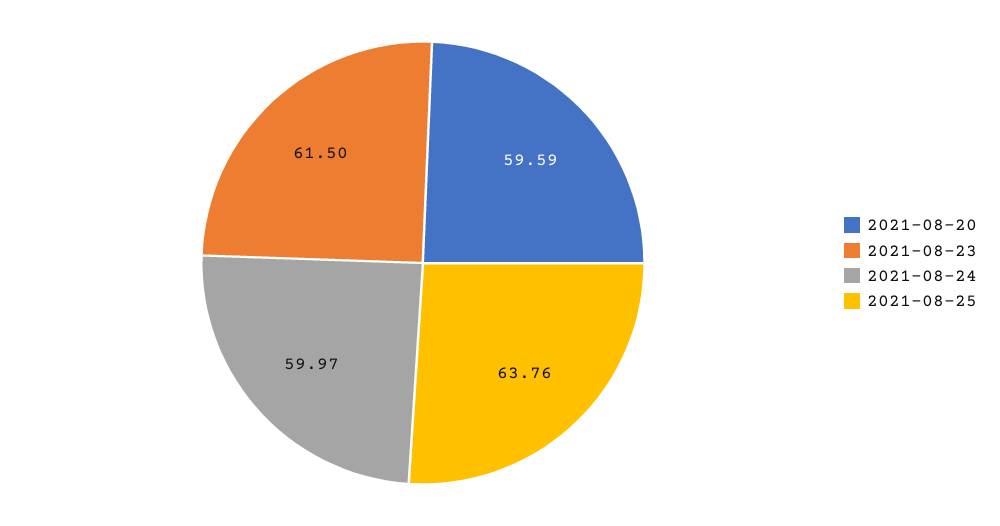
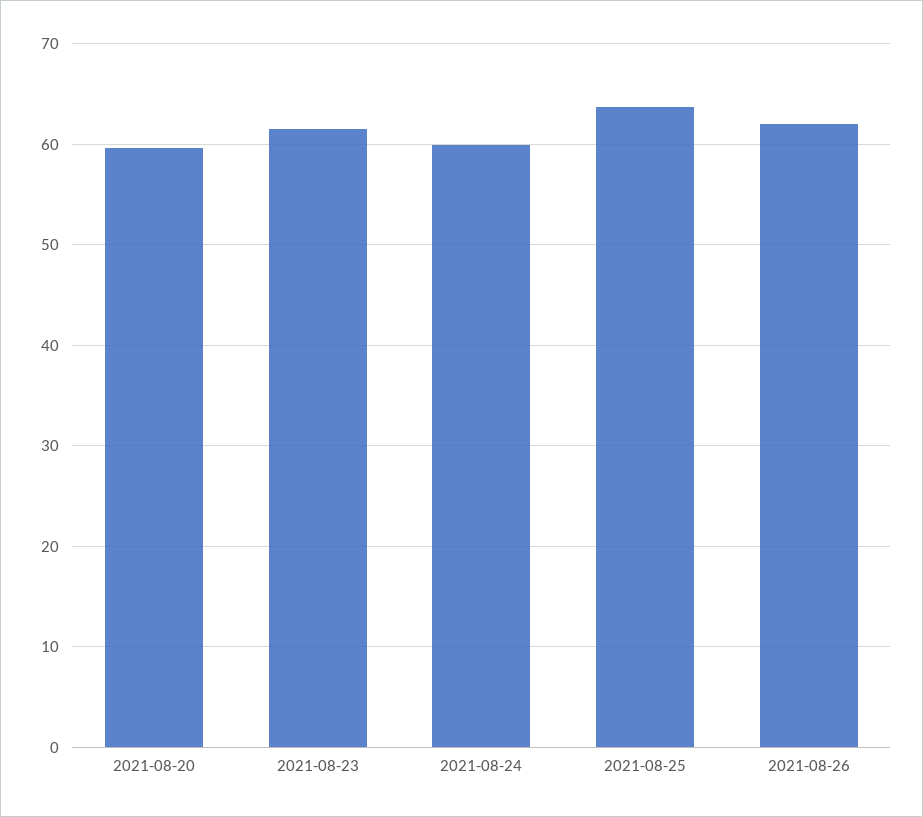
2021-08-26: none -> 62

